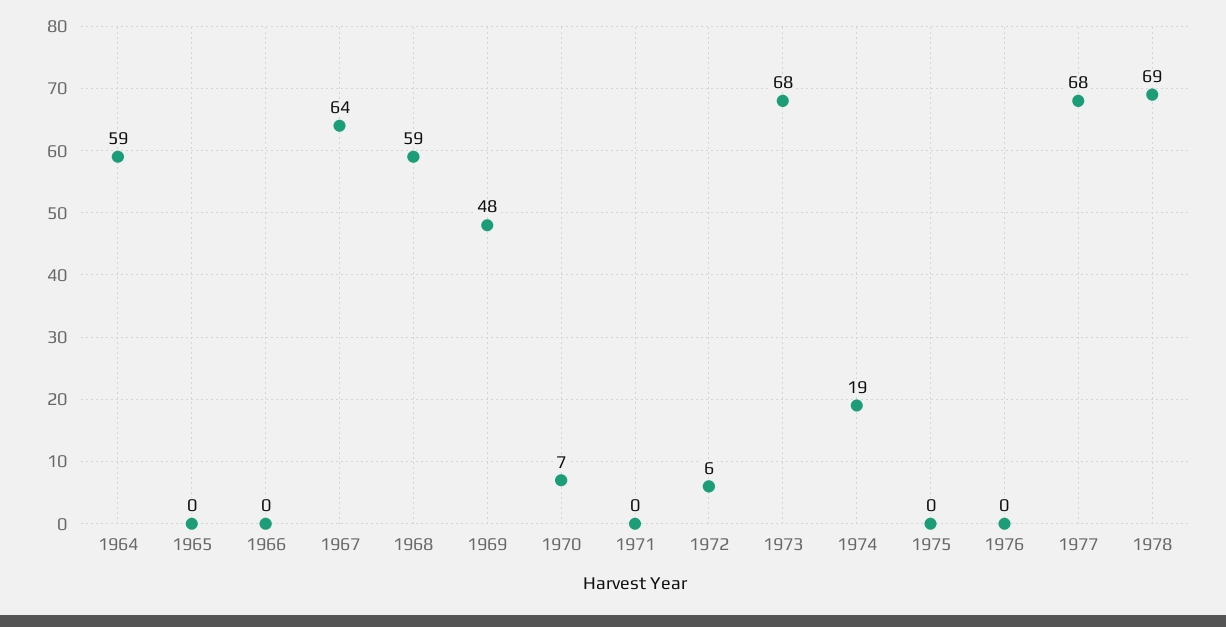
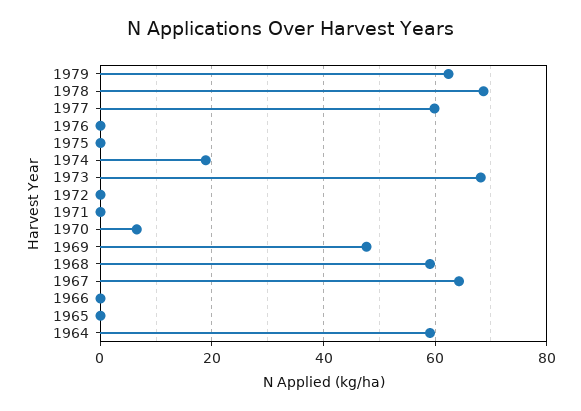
1972: 6 -> 0
1977: 68 -> 60
1979: none -> 62

